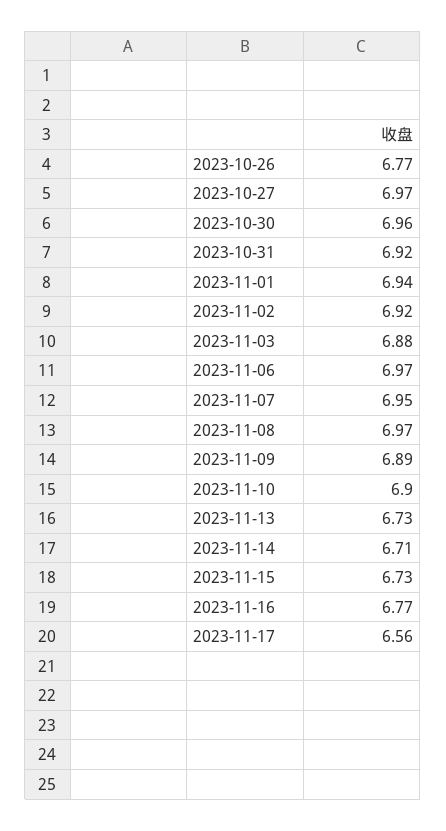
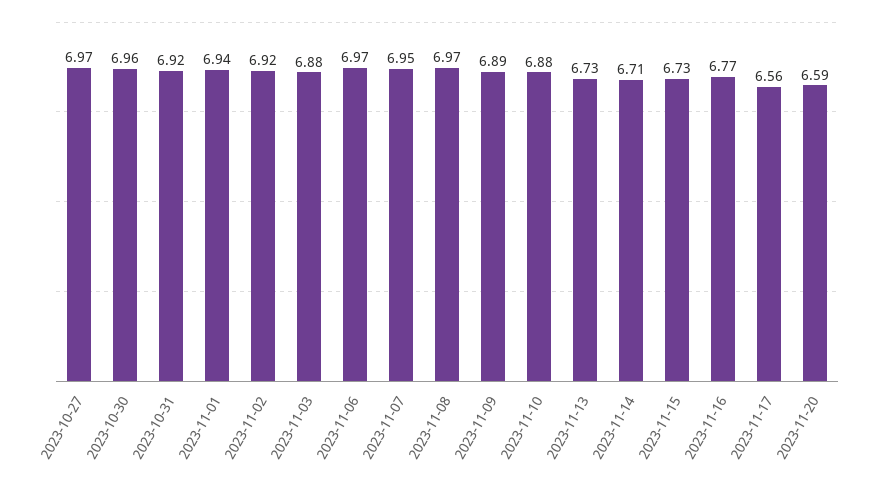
2023-10-26: 6.77 -> none
2023-11-10: 6.9 -> 6.88
2023-11-20: none -> 6.59

